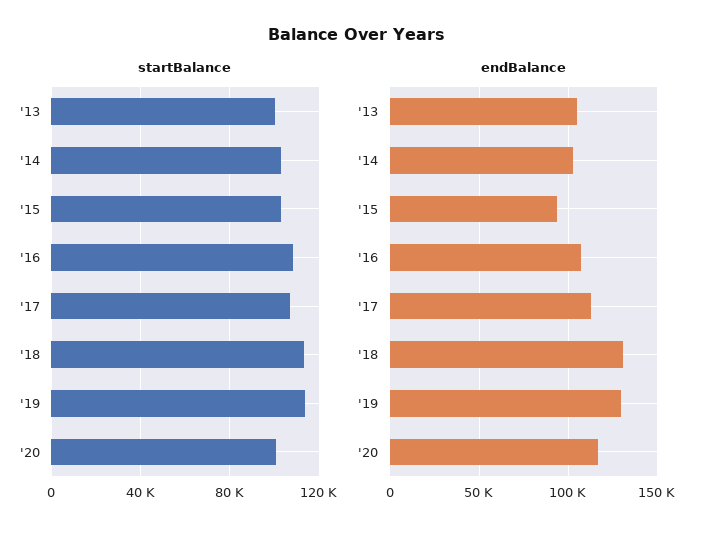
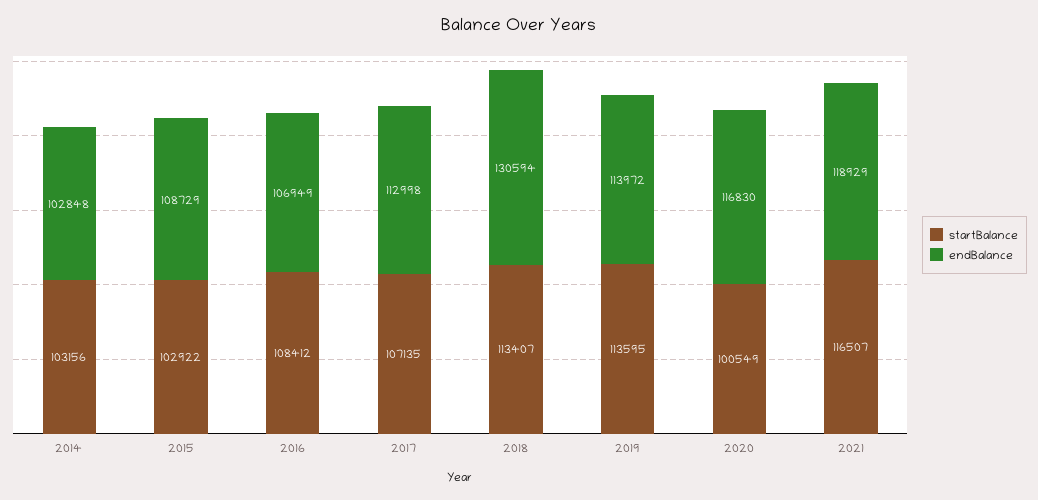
startBalance, '13: 100000 -> none
endBalance, '13: 105000 -> none
endBalance, '15: 95000 -> 108729
endBalance, '19: 130000 -> 113972
startBalance, 2021: none -> 116507
endBalance, 2021: none -> 118929

